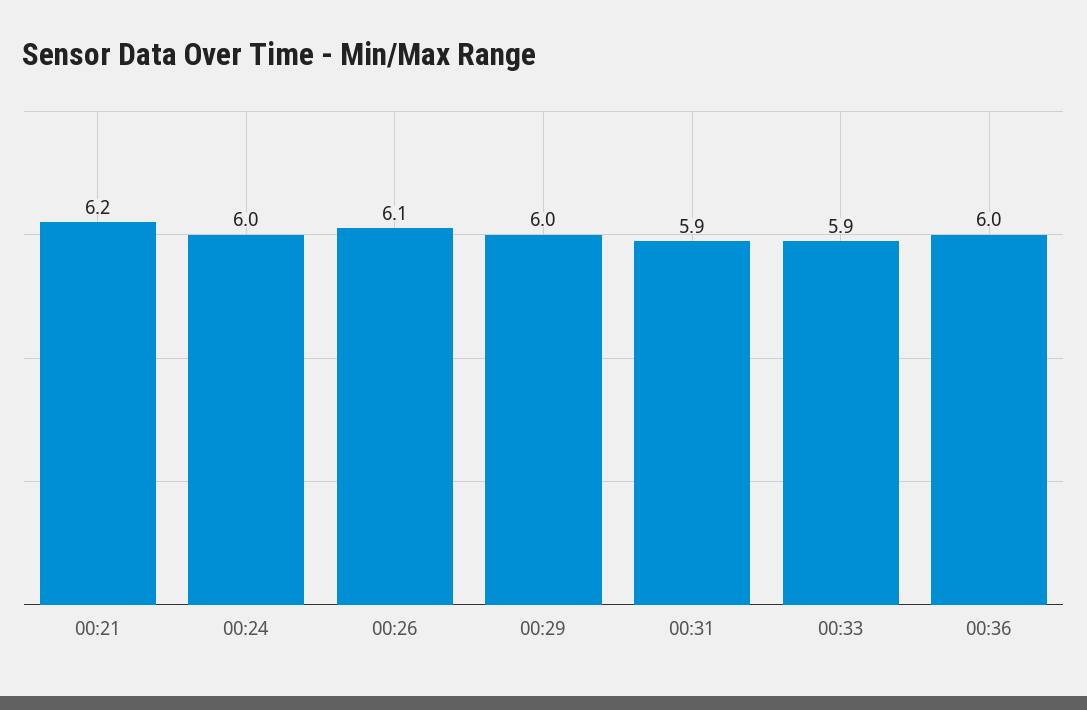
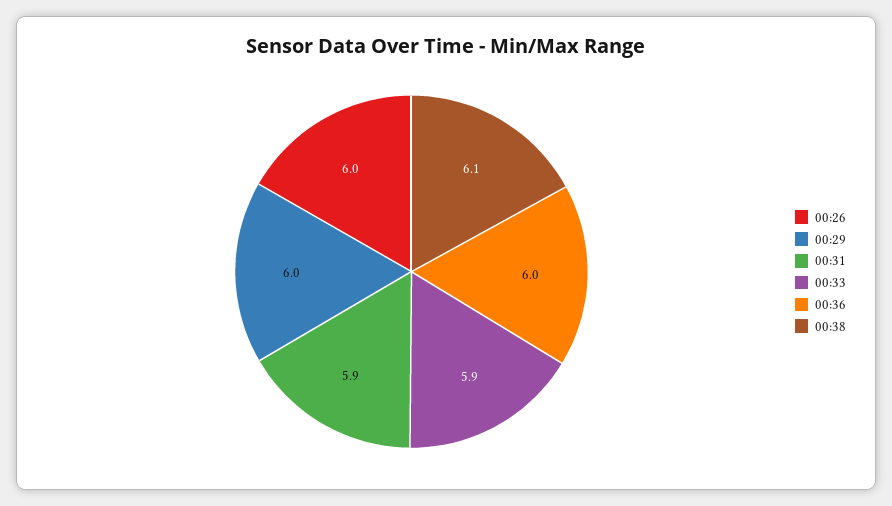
00:21: 6.2 -> none
00:24: 6 -> none
00:26: 6.1 -> 6
00:38: none -> 6.1

